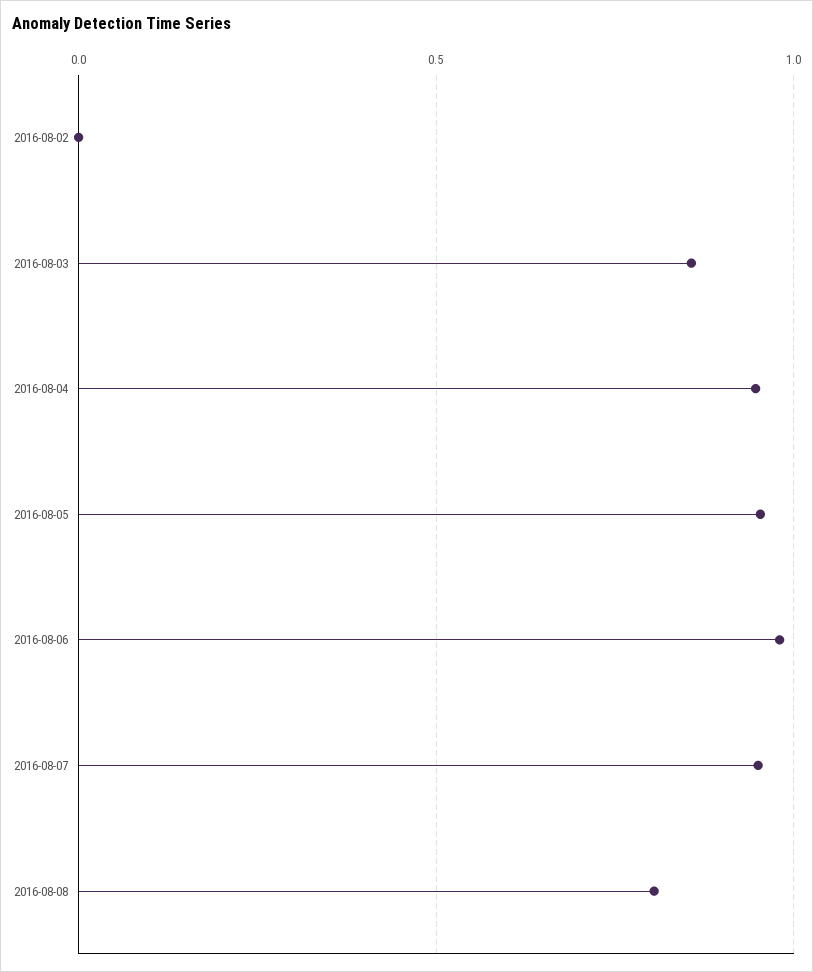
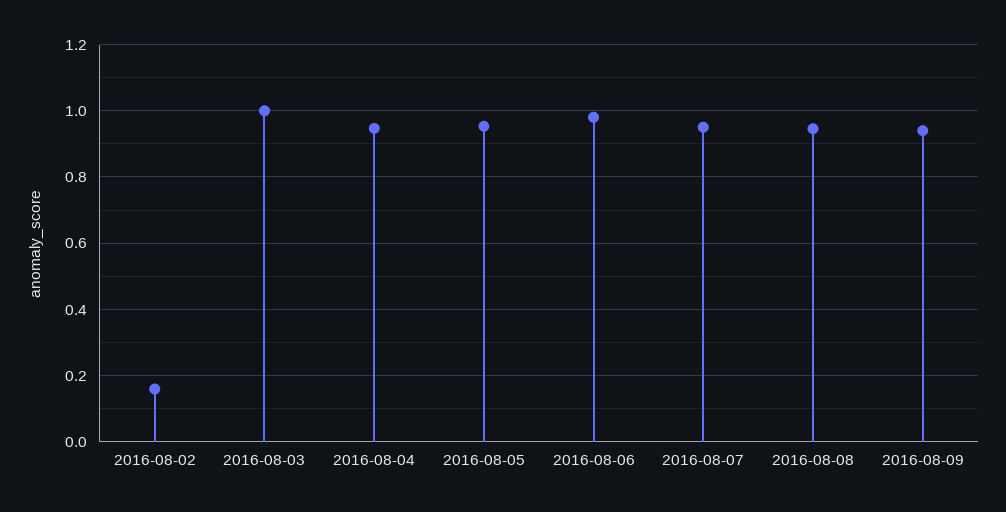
2016-08-02: 0 -> 0.16
2016-08-03: 0.85 -> 1
2016-08-08: 0.8 -> 0.94
2016-08-09: none -> 0.94

